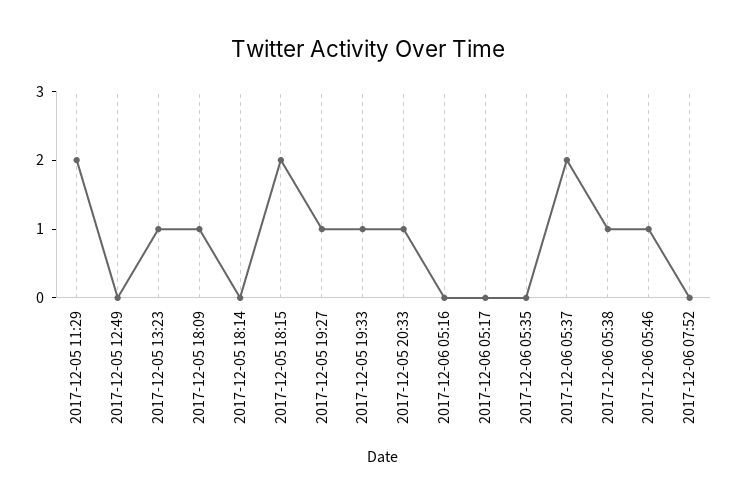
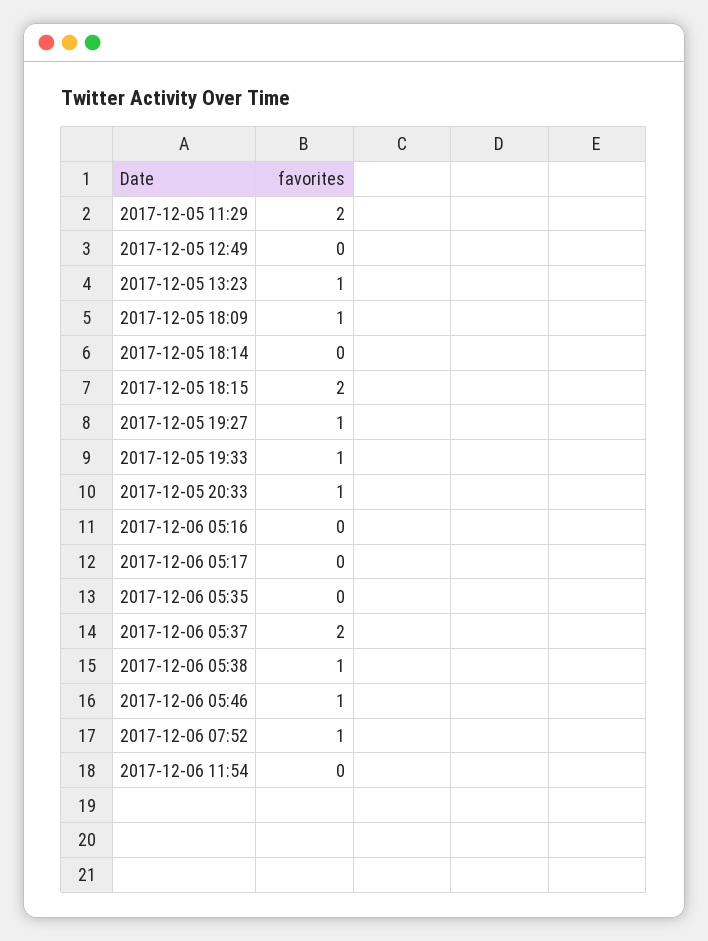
2017-12-06 07:52: 0 -> 1
2017-12-06 11:54: none -> 0

